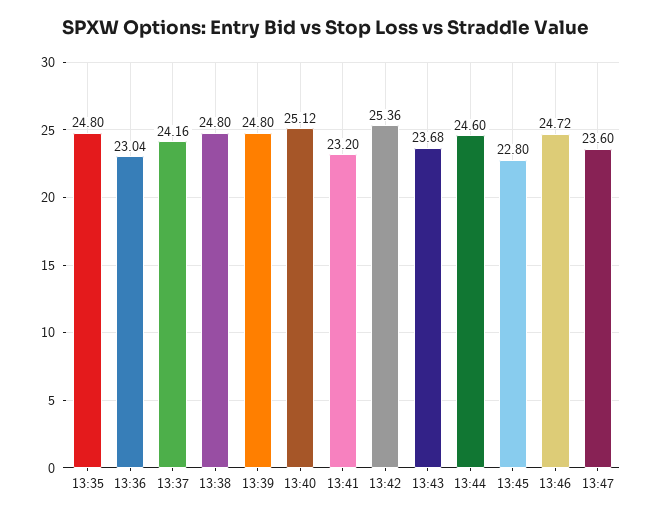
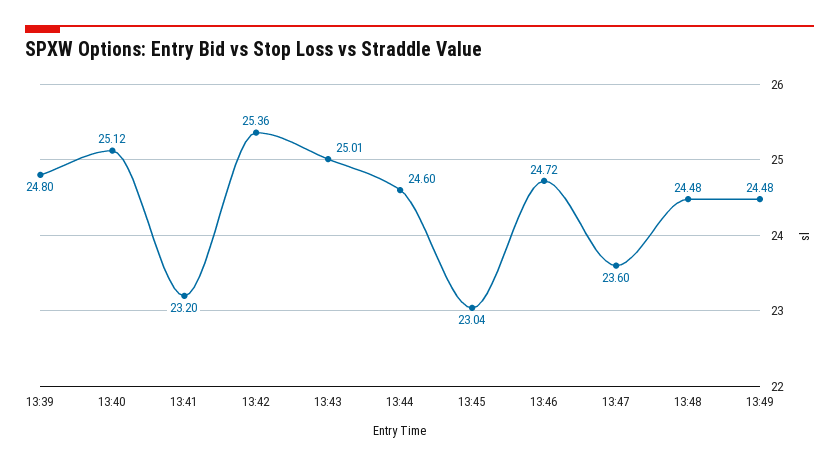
13:35: 24.8 -> none
13:36: 23.04 -> none
13:37: 24.16 -> none
13:38: 24.8 -> none
13:43: 23.68 -> 25.01
13:45: 22.8 -> 23.04
13:48: none -> 24.48
13:49: none -> 24.48

